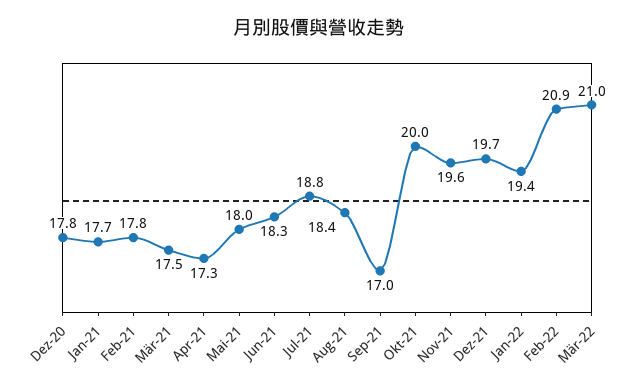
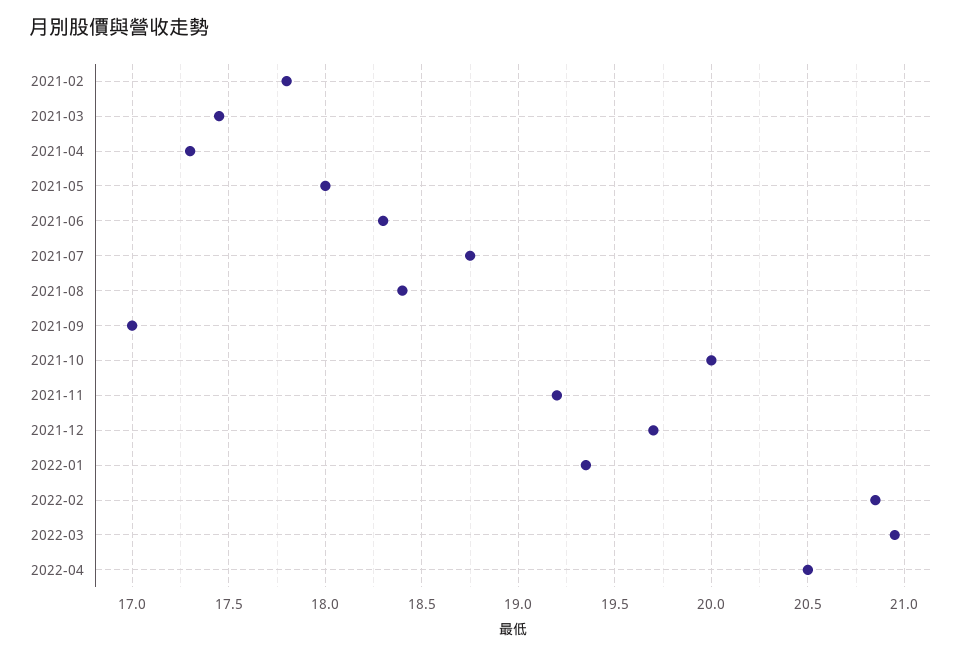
Dez-20: 17.8 -> none
Jan-21: 17.7 -> none
Nov-21: 19.6 -> 19.2
2022-04: none -> 20.5

